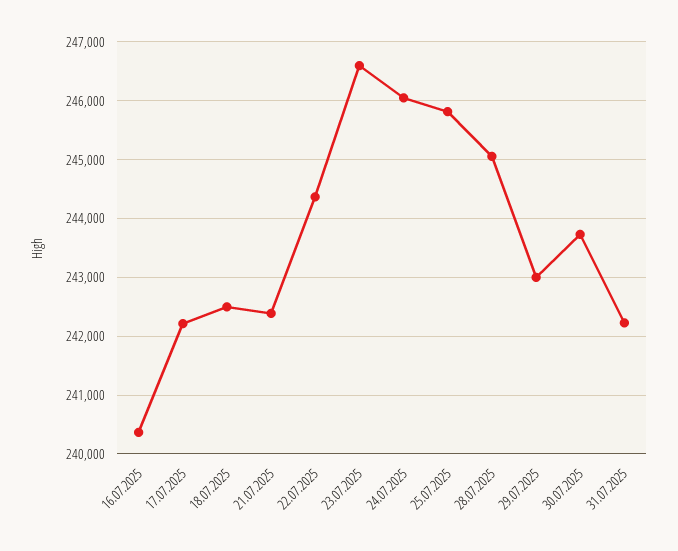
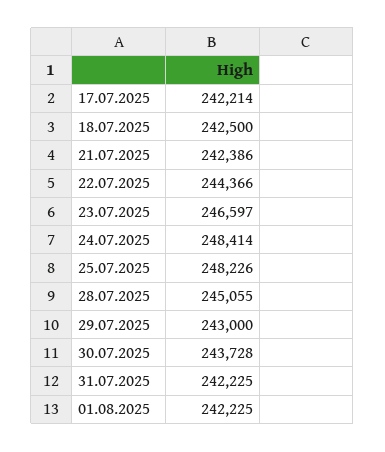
16.07.2025: 240400 -> none
24.07.2025: 246000 -> 248414
25.07.2025: 245800 -> 248226
01.08.2025: none -> 242225

